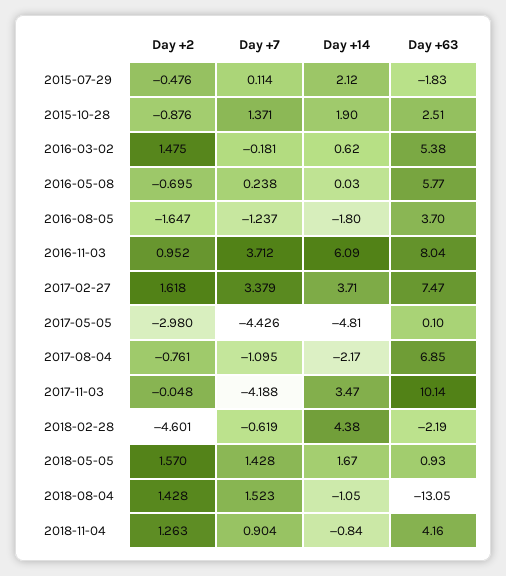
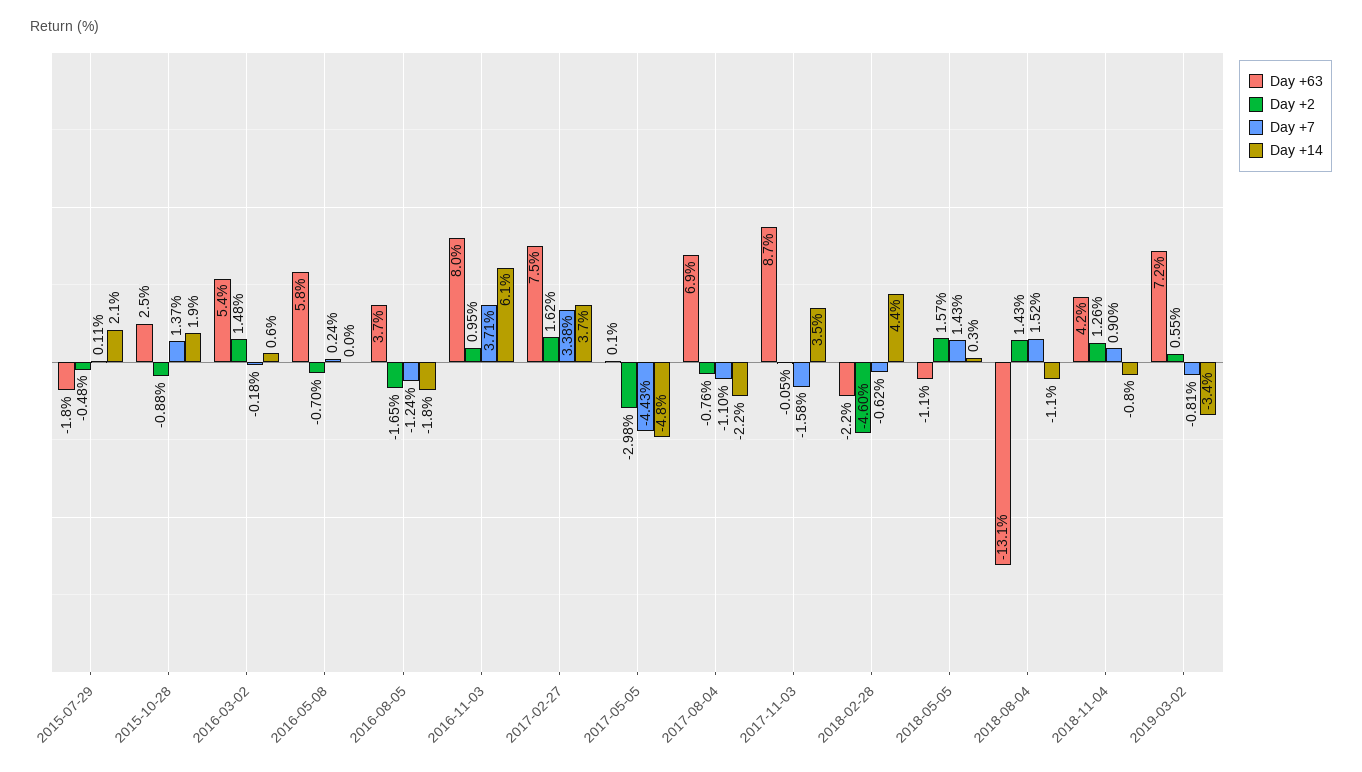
Day +7, 2017-11-03: -4.188 -> -1.58
Day +63, 2017-11-03: 10.14 -> 8.7
Day +14, 2018-05-05: 1.67 -> 0.3
Day +63, 2018-05-05: 0.93 -> -1.1
Day +63, 2019-03-02: none -> 7.2
Day +2, 2019-03-02: none -> 0.55
Day +7, 2019-03-02: none -> -0.81
Day +14, 2019-03-02: none -> -3.4

